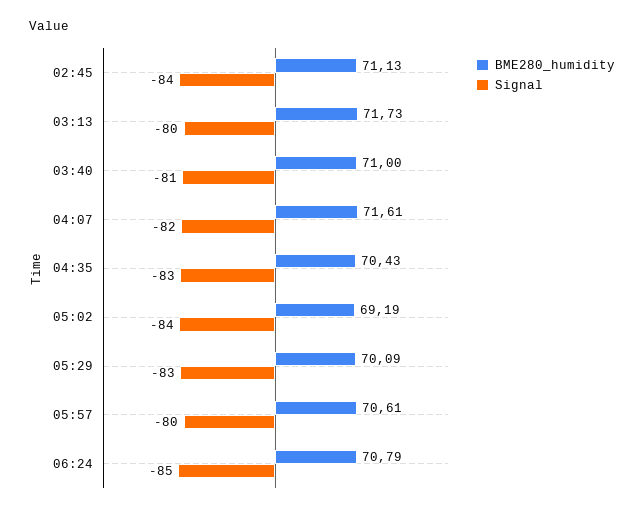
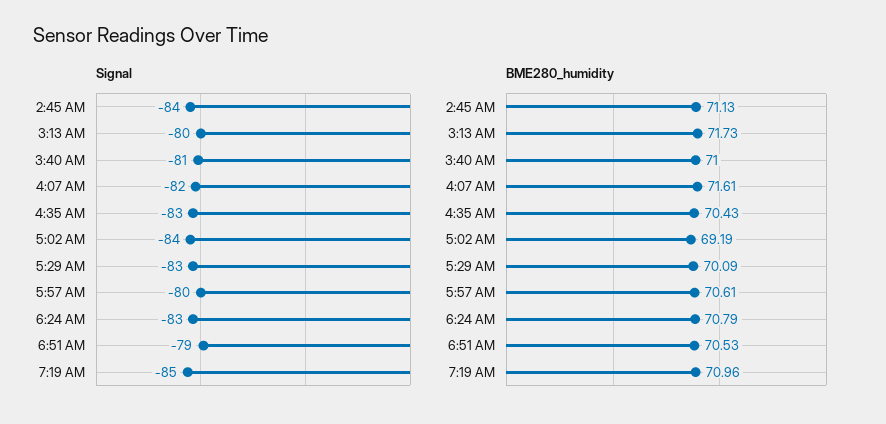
Signal, 06:24: -85 -> -83
Signal, 6:51 AM: none -> -79
Signal, 7:19 AM: none -> -85
BME280_humidity, 6:51 AM: none -> 70.53
BME280_humidity, 7:19 AM: none -> 70.96

